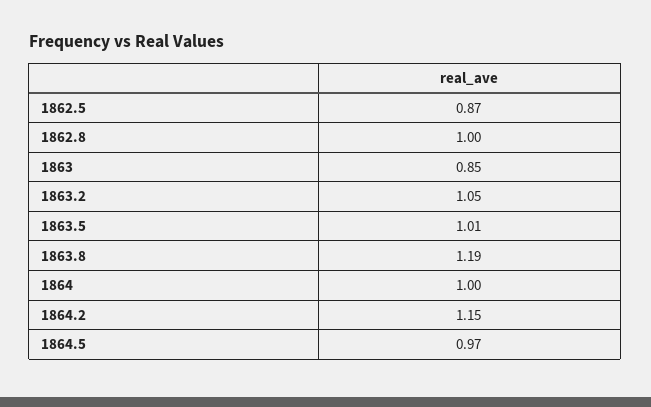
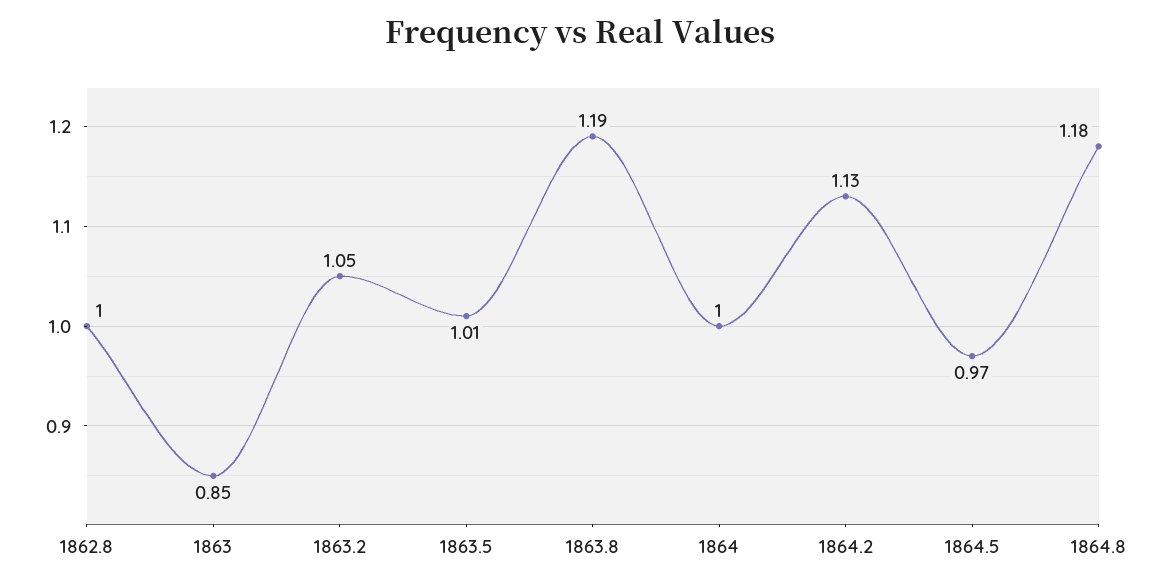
1862.5: 0.87 -> none
1864.2: 1.15 -> 1.13
1864.8: none -> 1.18

